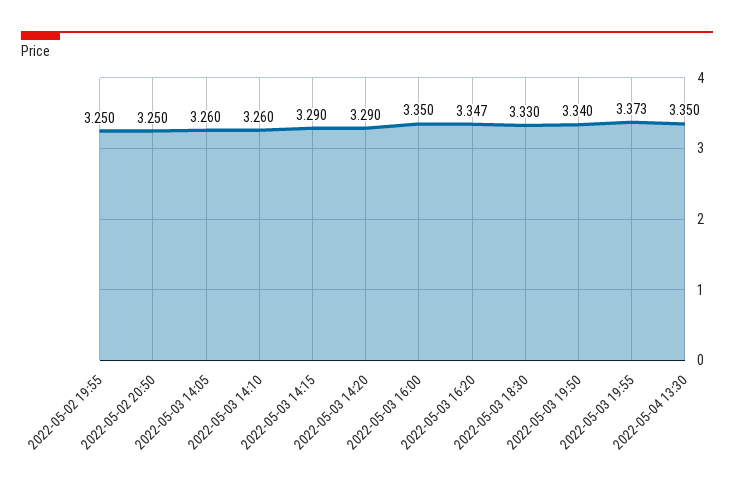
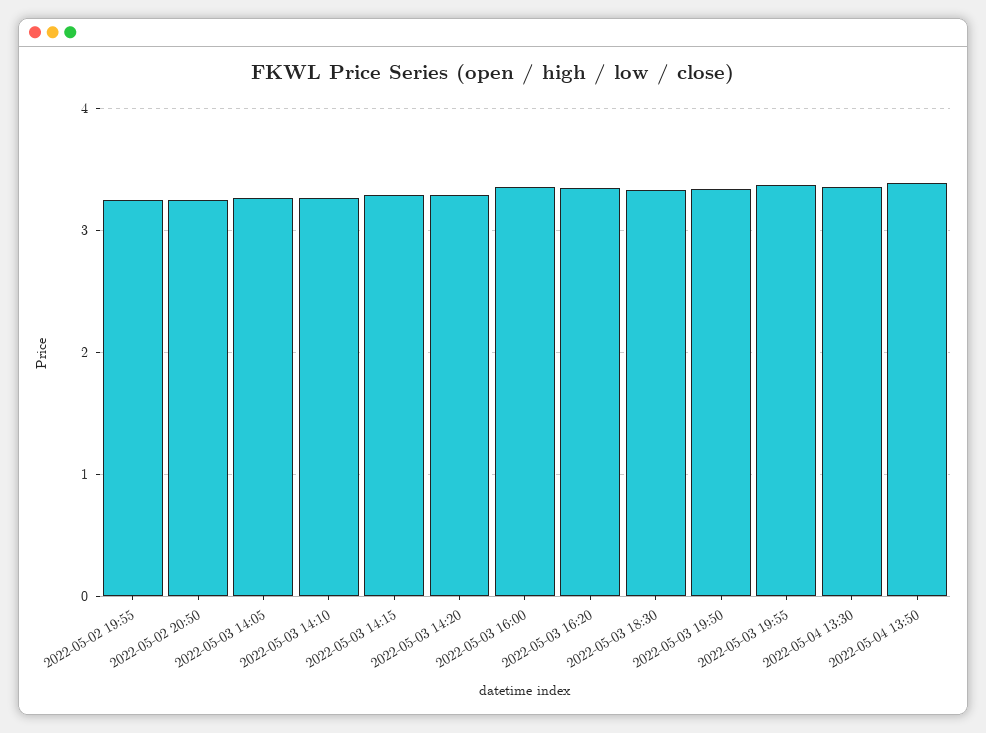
2022-05-04 13:50: none -> 3.4

